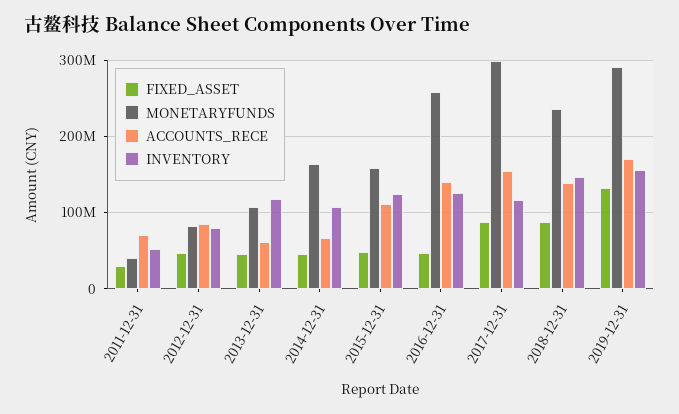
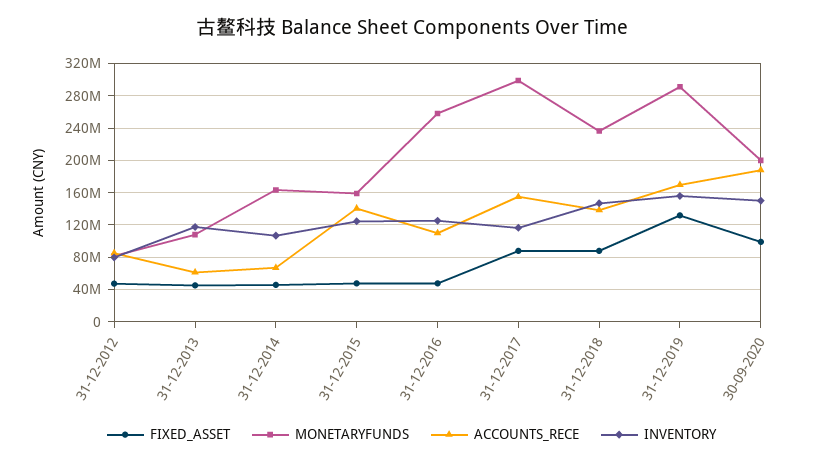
FIXED_ASSET, 2011-12-31: 30000000 -> none
MONETARYFUNDS, 2011-12-31: 40000000 -> none
ACCOUNTS_RECE, 2011-12-31: 70000000 -> none
INVENTORY, 2011-12-31: 50000000 -> none
ACCOUNTS_RECE, 2015-12-31: 110000000 -> 140000000
ACCOUNTS_RECE, 2016-12-31: 140000000 -> 110000000
FIXED_ASSET, 30-09-2020: none -> 100000000
MONETARYFUNDS, 30-09-2020: none -> 200000000
ACCOUNTS_RECE, 30-09-2020: none -> 190000000
INVENTORY, 30-09-2020: none -> 150000000

